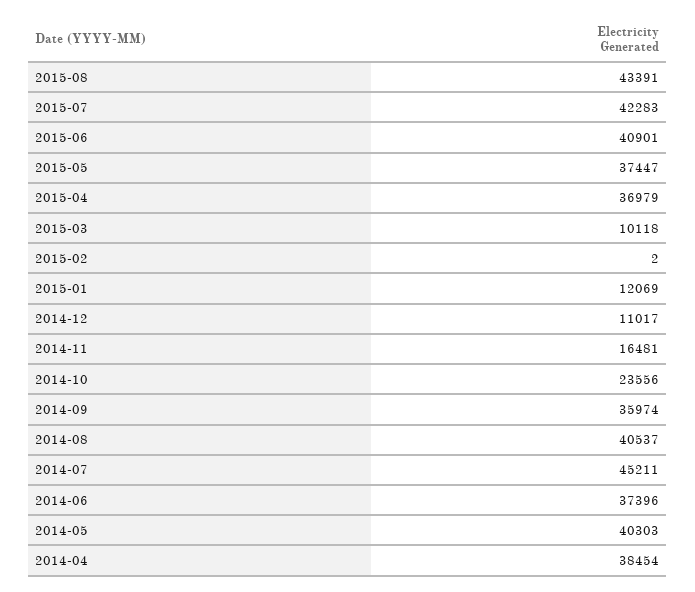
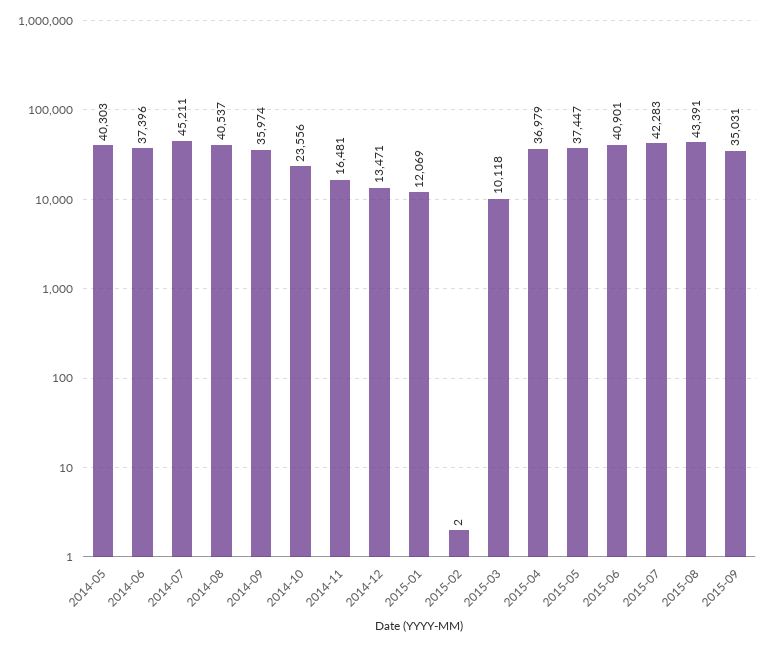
2014-12: 11017 -> 13471
2014-04: 38454 -> none
2015-09: none -> 35031

